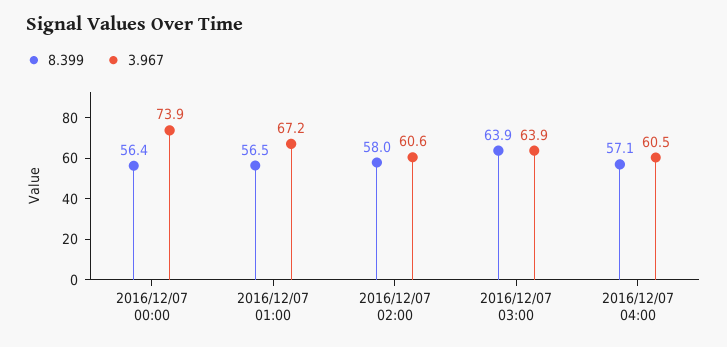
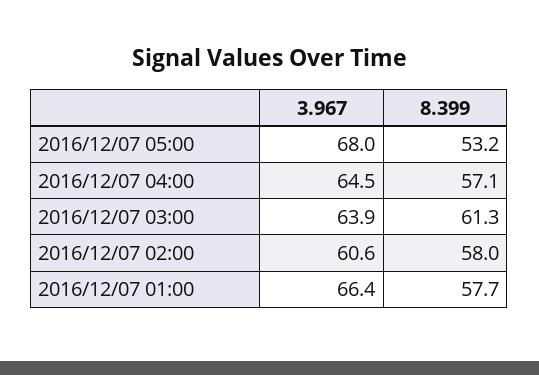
8.399, 2016/12/07 00:00: 56.4 -> none
3.967, 2016/12/07 00:00: 73.9 -> none
8.399, 2016/12/07 01:00: 56.5 -> 57.7
3.967, 2016/12/07 01:00: 67.2 -> 66.4
8.399, 2016/12/07 03:00: 63.9 -> 61.3
3.967, 2016/12/07 04:00: 60.5 -> 64.5
3.967, 2016/12/07 05:00: none -> 68
8.399, 2016/12/07 05:00: none -> 53.2

